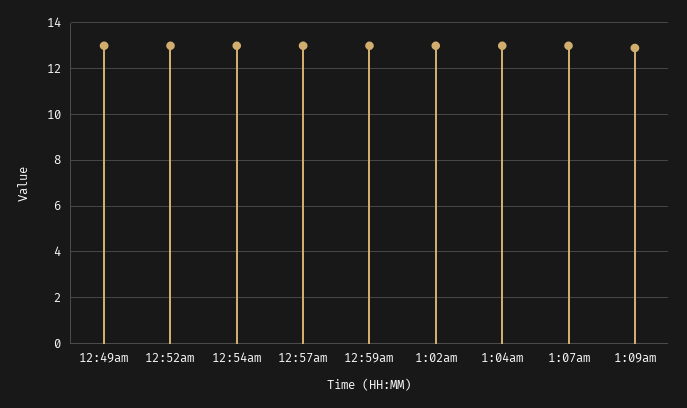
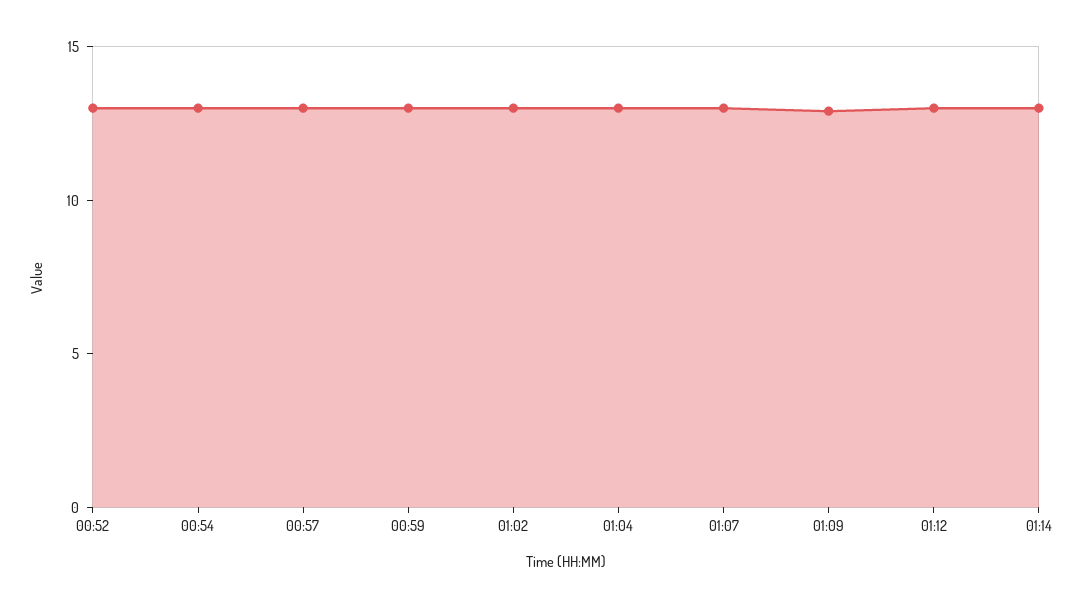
12:49am: 13 -> none
01:12: none -> 13
01:14: none -> 13

